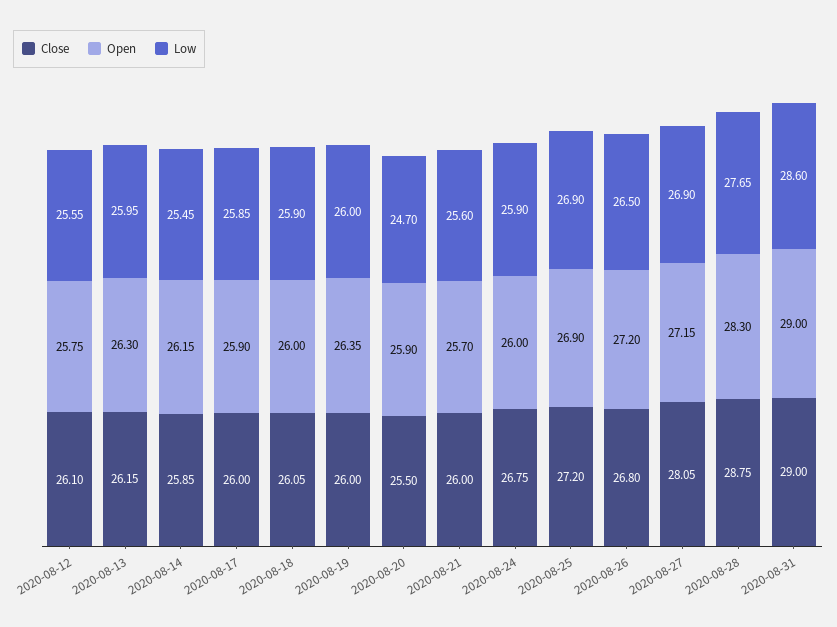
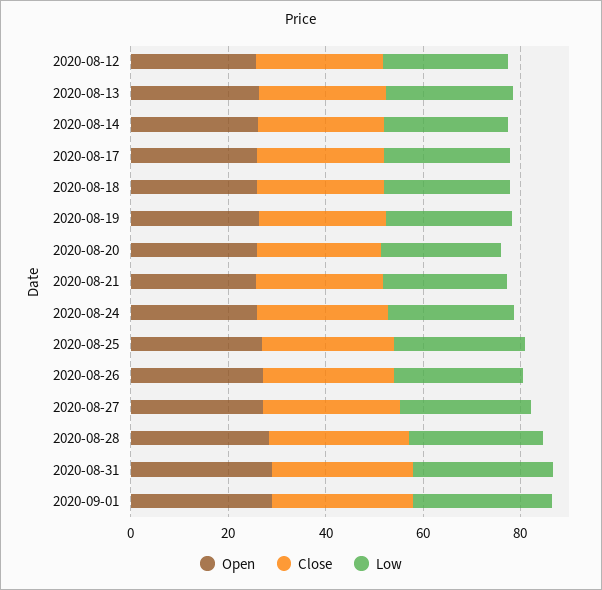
Open, 2020-09-01: none -> 30
Close, 2020-09-01: none -> 30
Low, 2020-09-01: none -> 30

